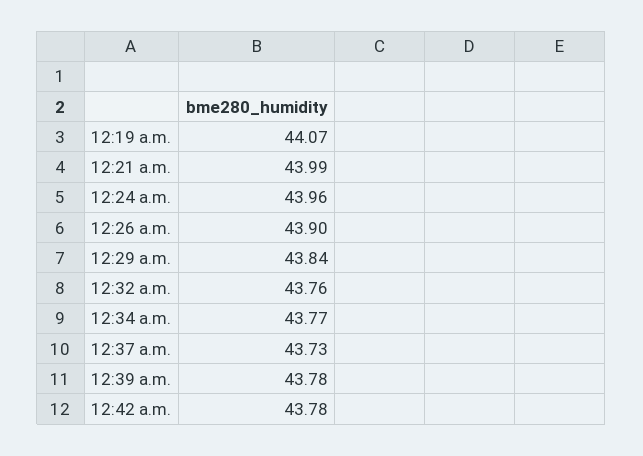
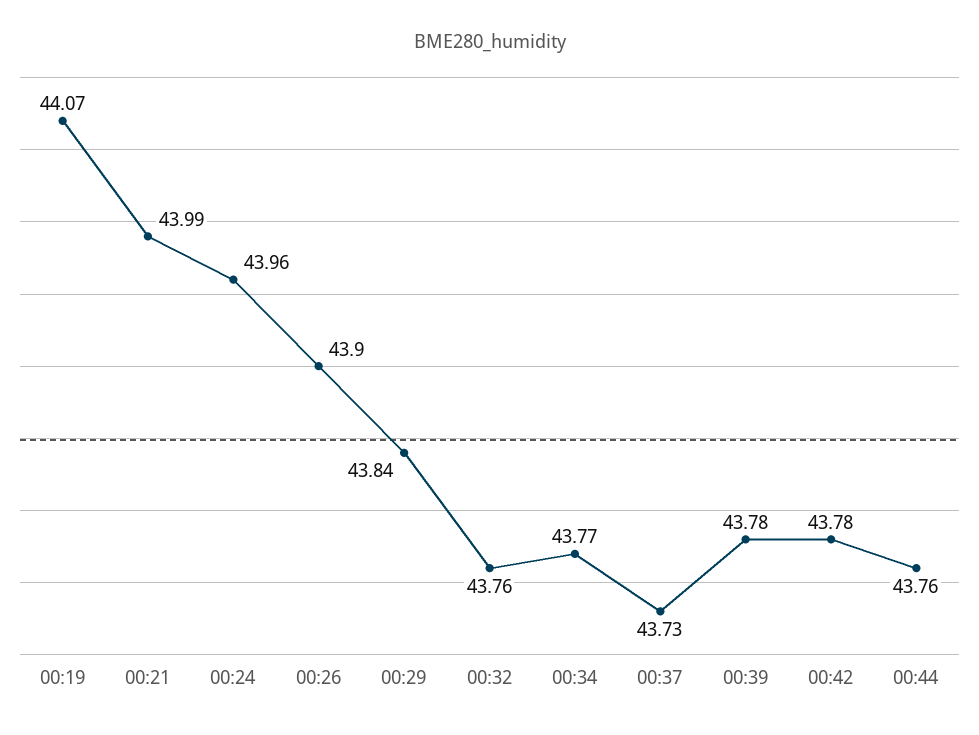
00:44: none -> 43.76

